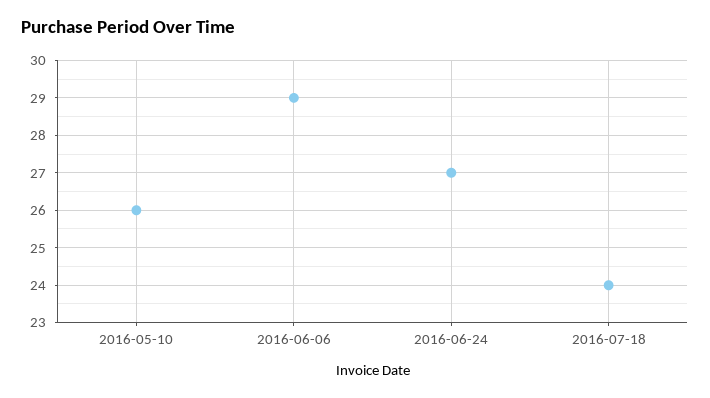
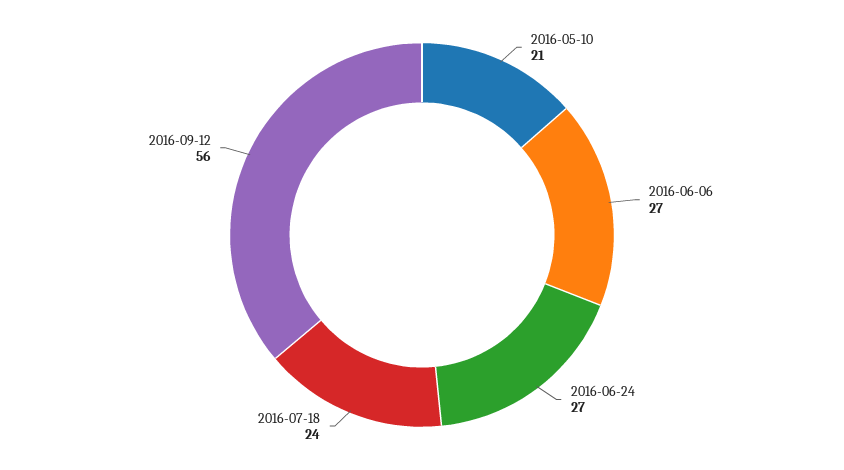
2016-05-10: 26 -> 21
2016-06-06: 29 -> 27
2016-09-12: none -> 56

